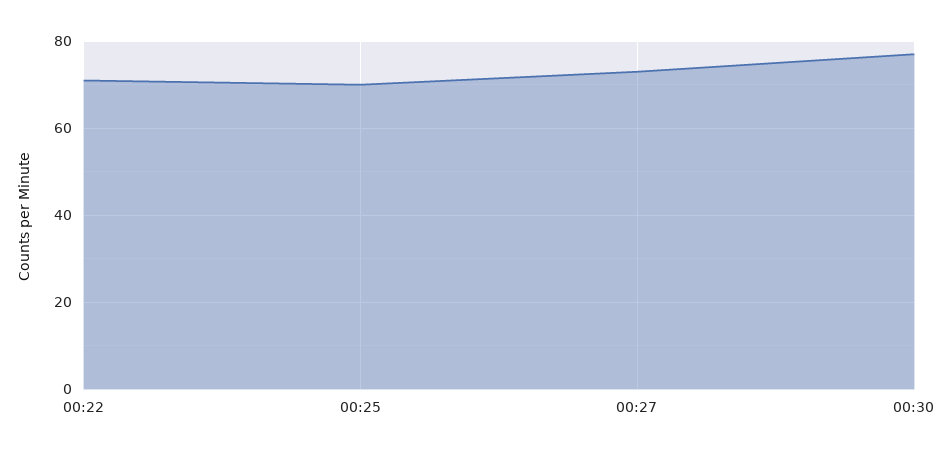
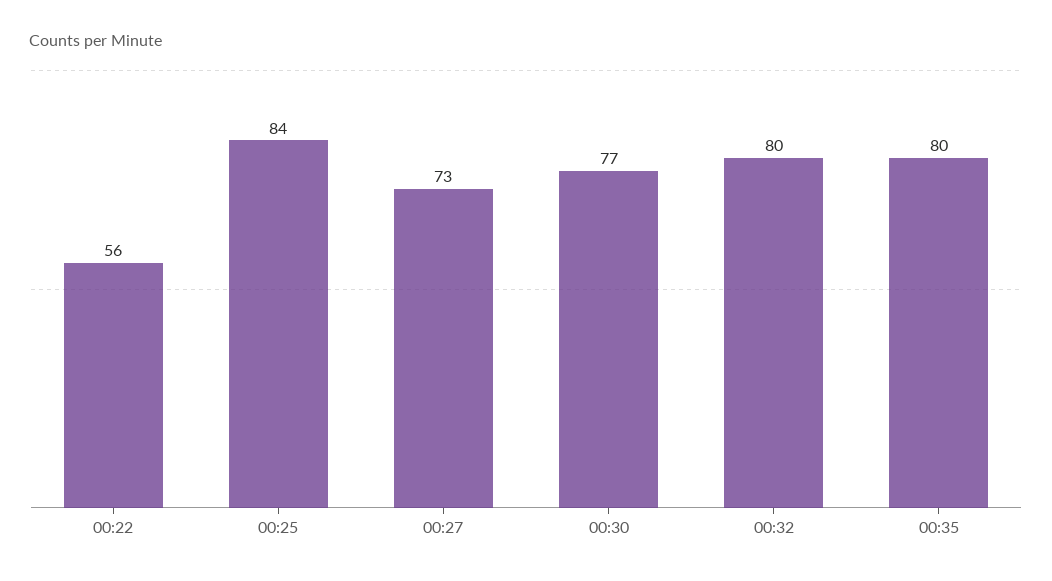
00:22: 70 -> 56
00:25: 70 -> 84
00:32: none -> 80
00:35: none -> 80

